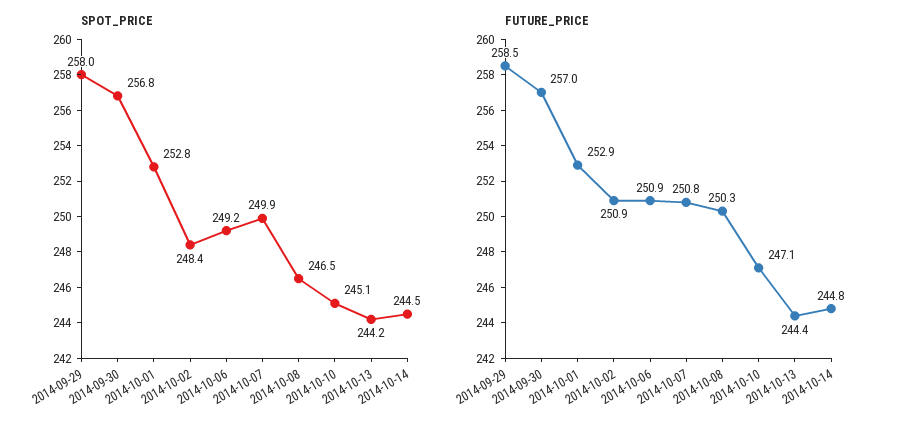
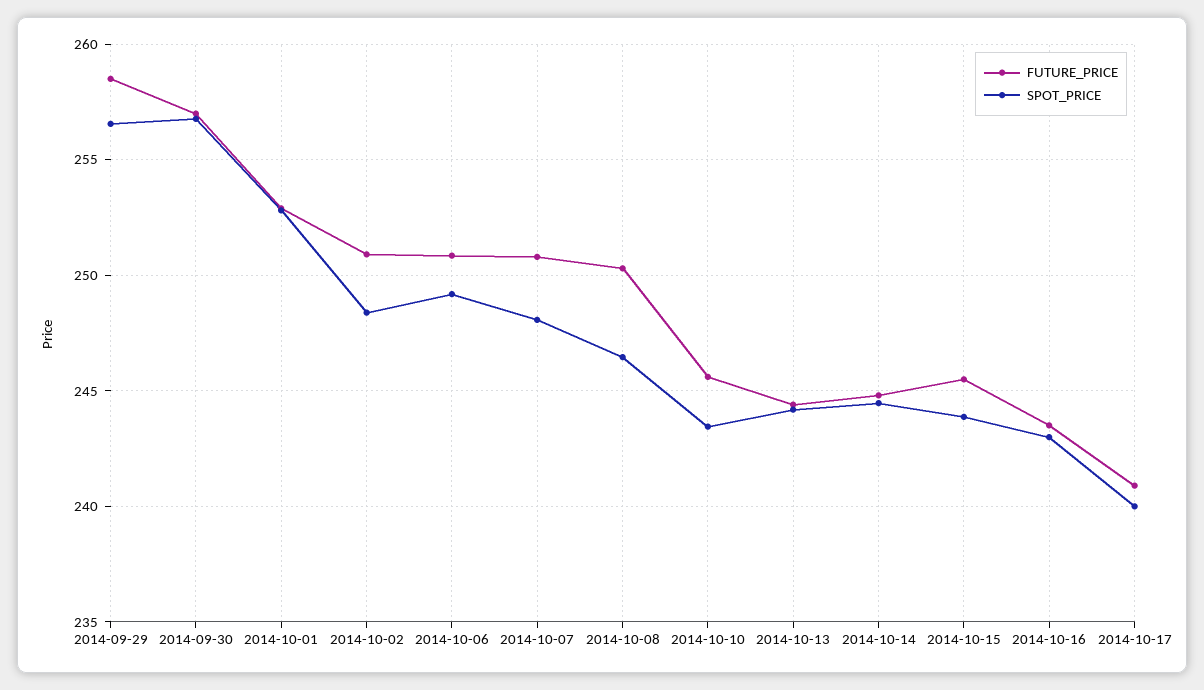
SPOT_PRICE, 2014-09-29: 258 -> 256.5
SPOT_PRICE, 2014-10-07: 249.9 -> 248
SPOT_PRICE, 2014-10-10: 245.1 -> 243.5
FUTURE_PRICE, 2014-10-10: 247.1 -> 245.5
FUTURE_PRICE, 2014-10-15: none -> 245.5
SPOT_PRICE, 2014-10-15: none -> 244
FUTURE_PRICE, 2014-10-16: none -> 243.5
SPOT_PRICE, 2014-10-16: none -> 243
FUTURE_PRICE, 2014-10-17: none -> 241
SPOT_PRICE, 2014-10-17: none -> 240

